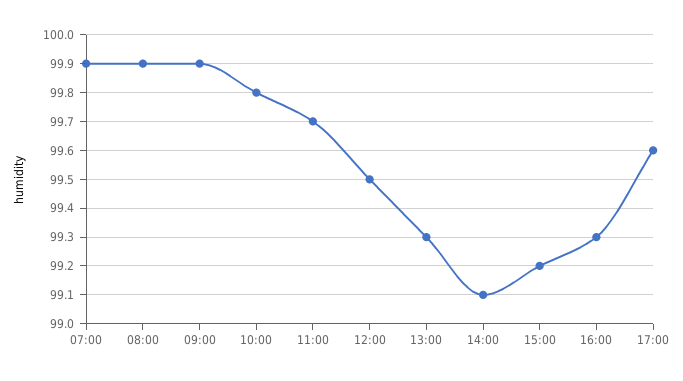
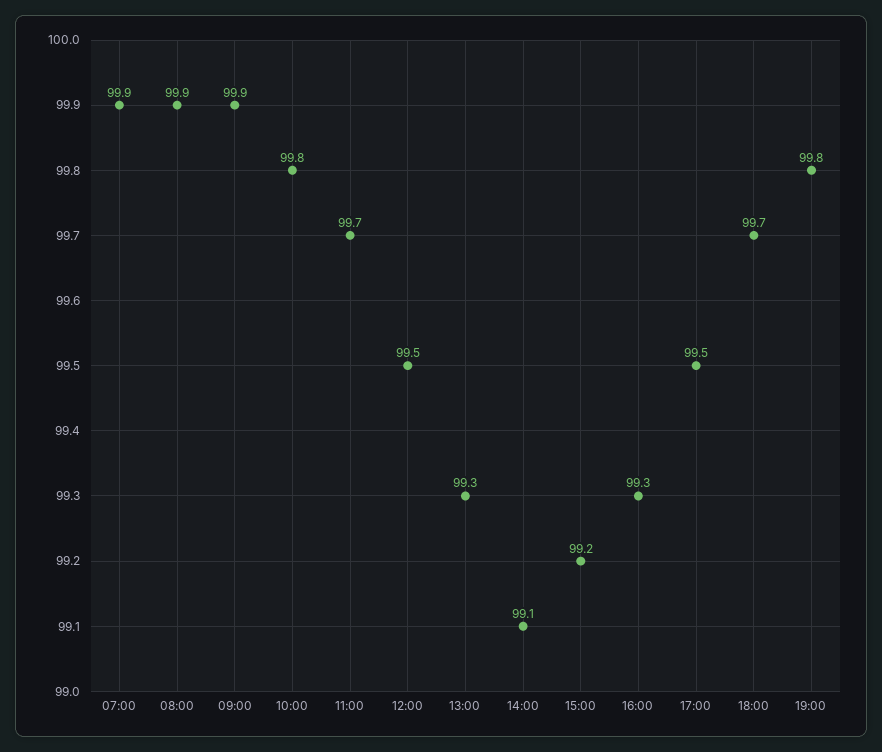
17:00: 99.6 -> 99.5
18:00: none -> 99.7
19:00: none -> 99.8

